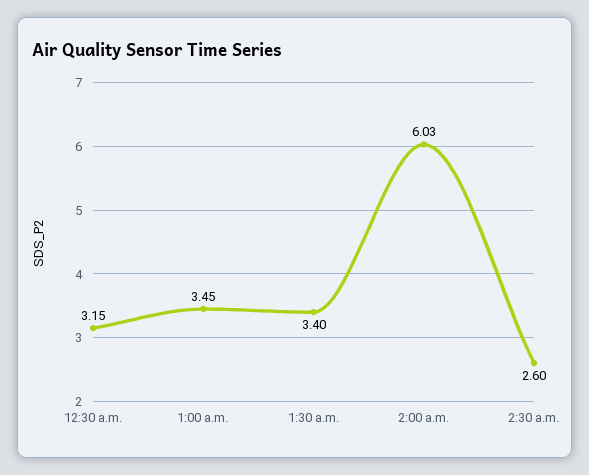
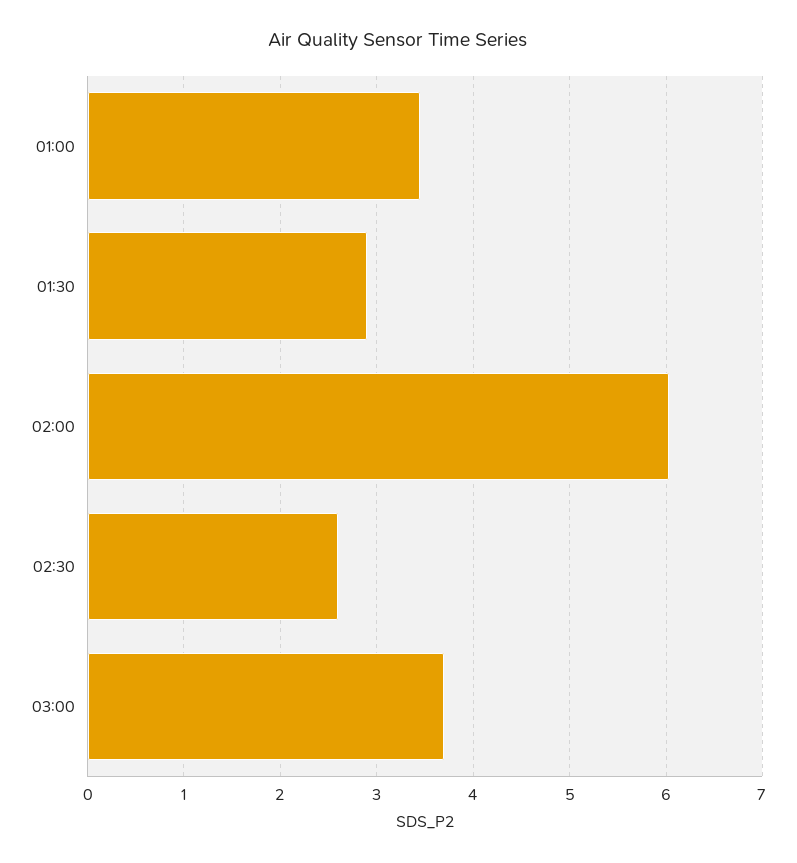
12:30 a.m.: 3.15 -> none
1:30 a.m.: 3.4 -> 2.9
03:00: none -> 3.7

